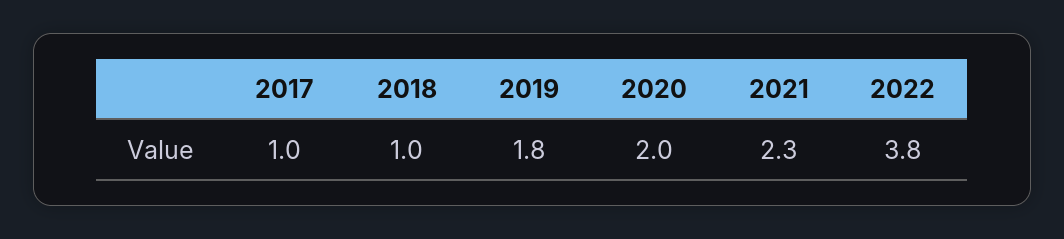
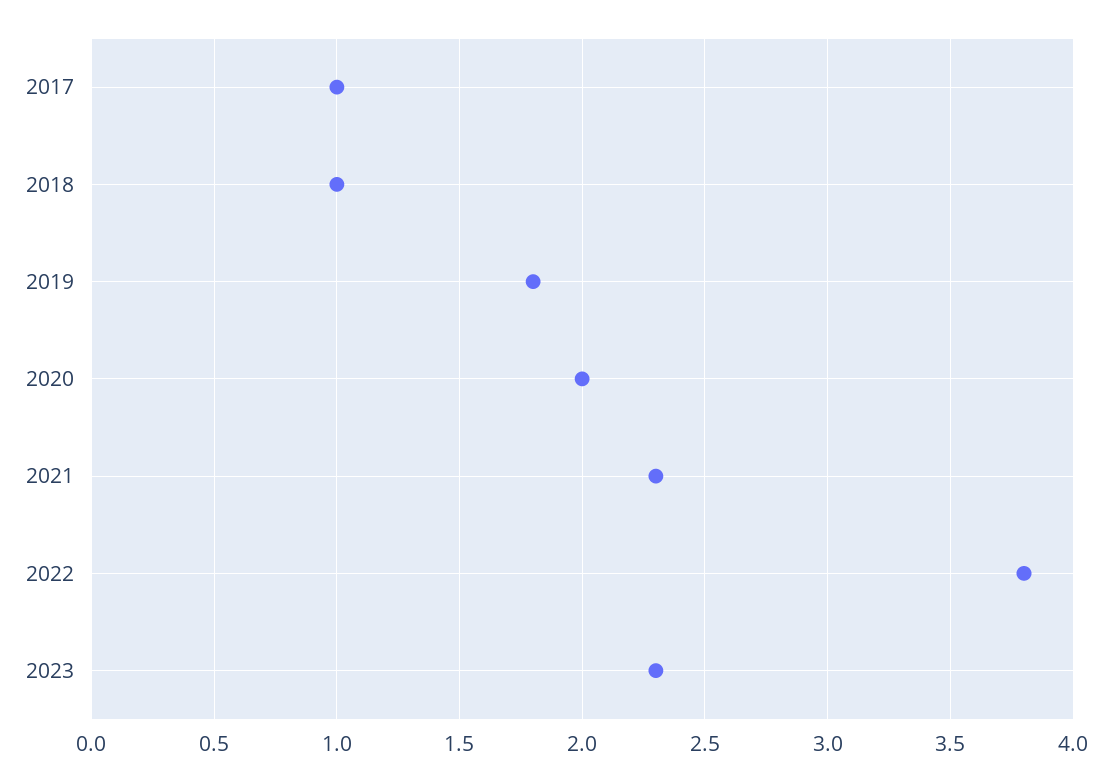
2023: none -> 2.3

